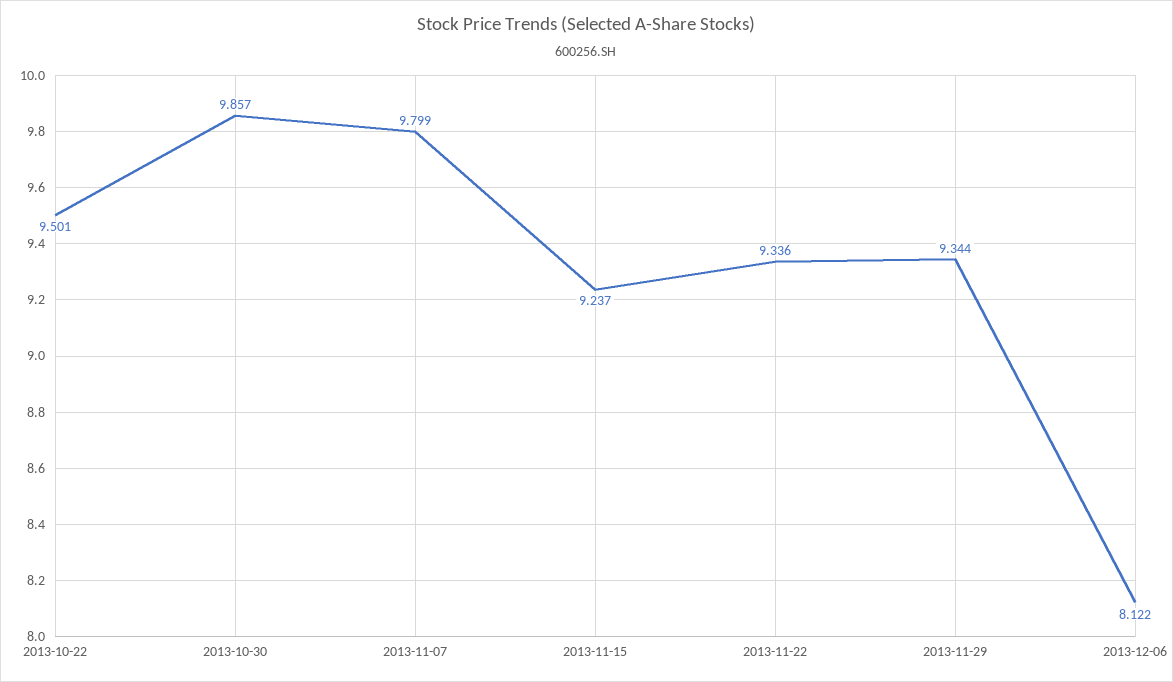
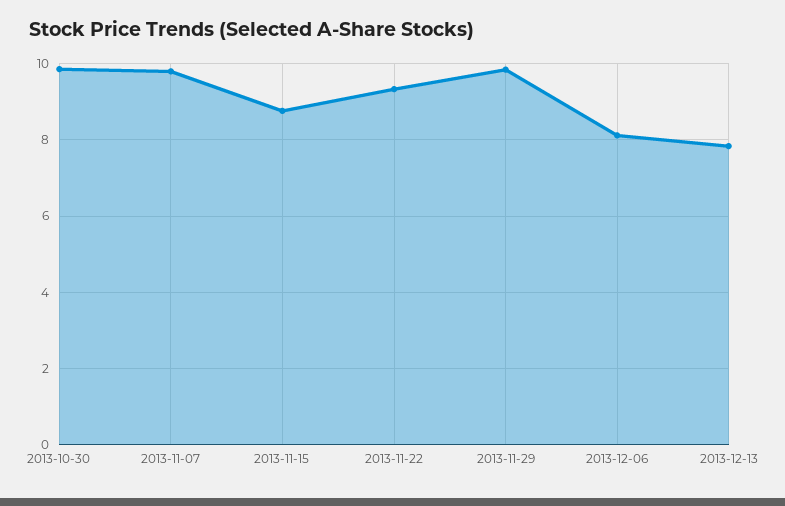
2013-10-22: 9.501 -> none
2013-11-15: 9.237 -> 8.8
2013-11-29: 9.344 -> 9.8
2013-12-13: none -> 7.8

